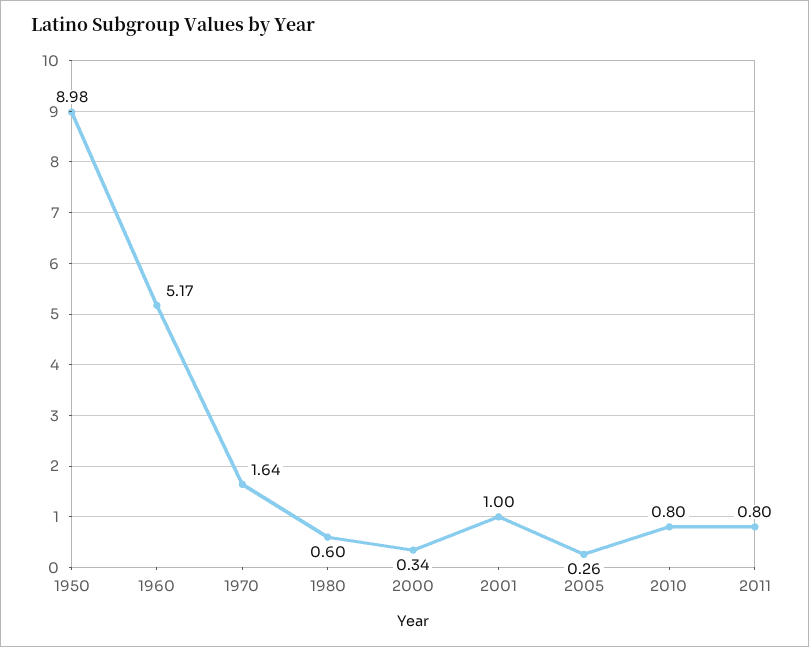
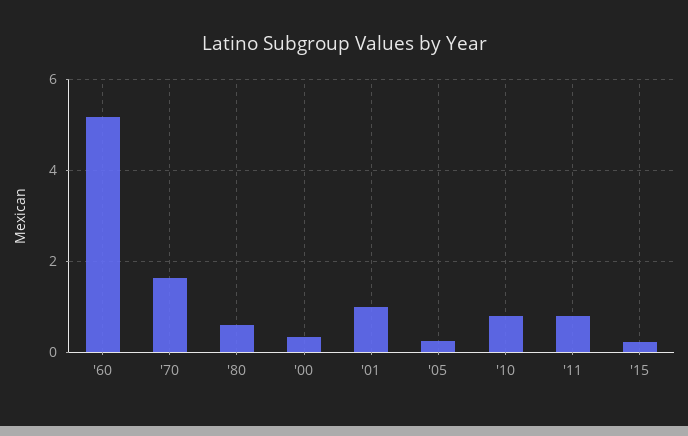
1950: 8.98 -> none
'15: none -> 0.2

